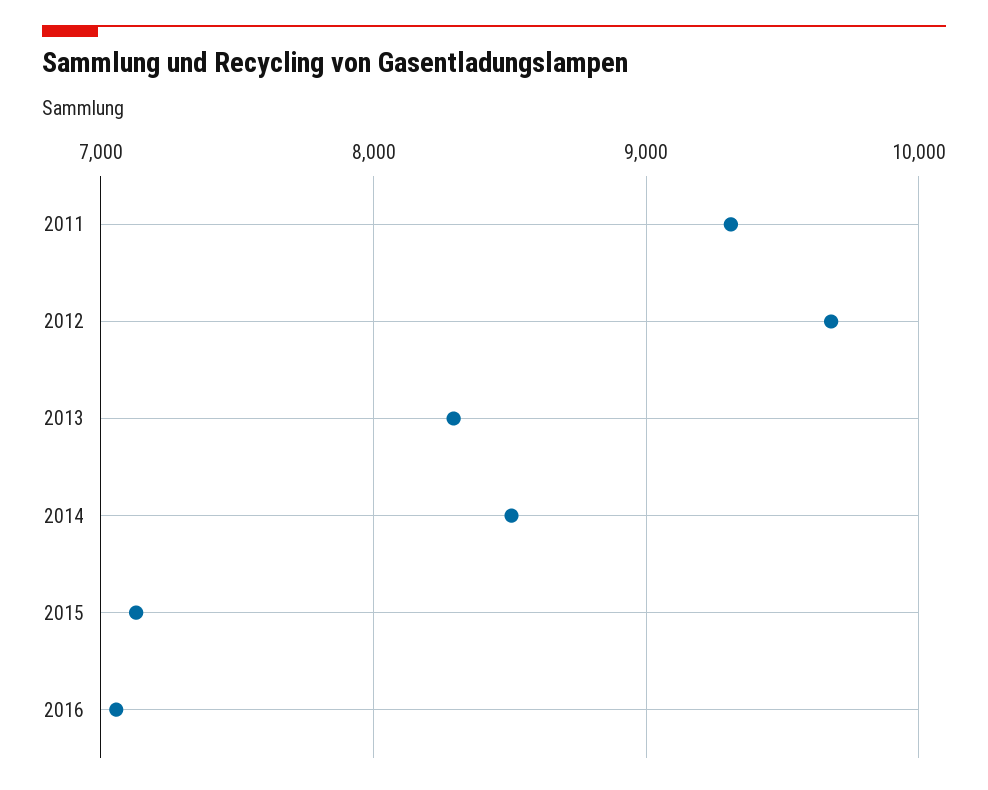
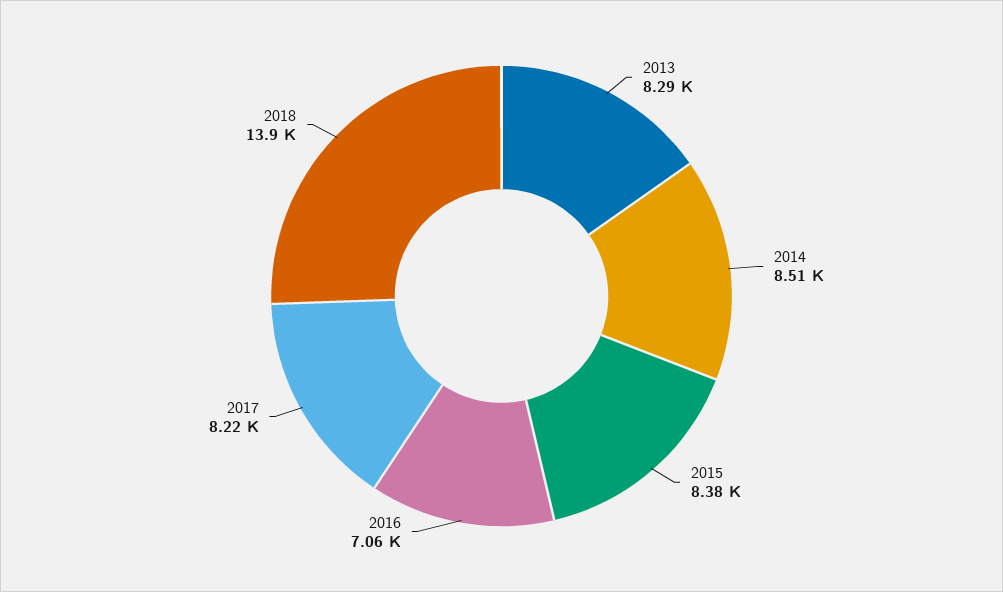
2011: 9300 -> none
2012: 9700 -> none
2015: 7100 -> 8380
2017: none -> 8220
2018: none -> 13900

